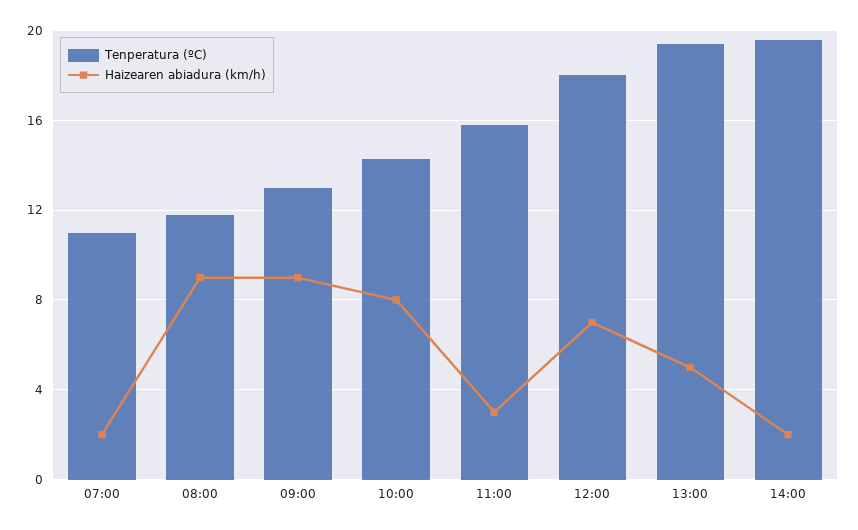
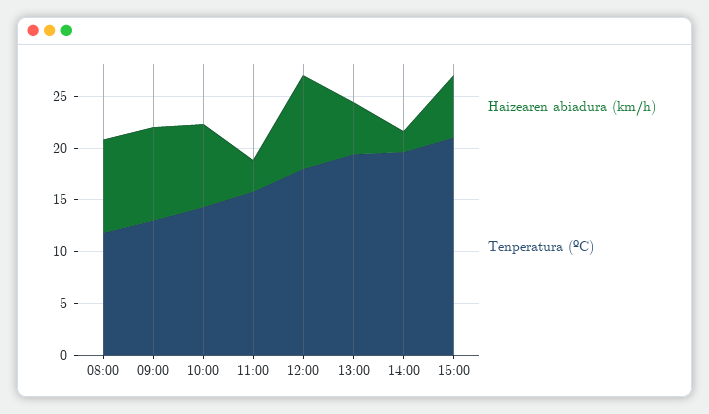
Tenperatura (ºC), 07:00: 11 -> none
Haizearen abiadura (km/h), 07:00: 2 -> none
Haizearen abiadura (km/h), 12:00: 7 -> 9
Haizearen abiadura (km/h), 15:00: none -> 6
Tenperatura (ºC), 15:00: none -> 21

